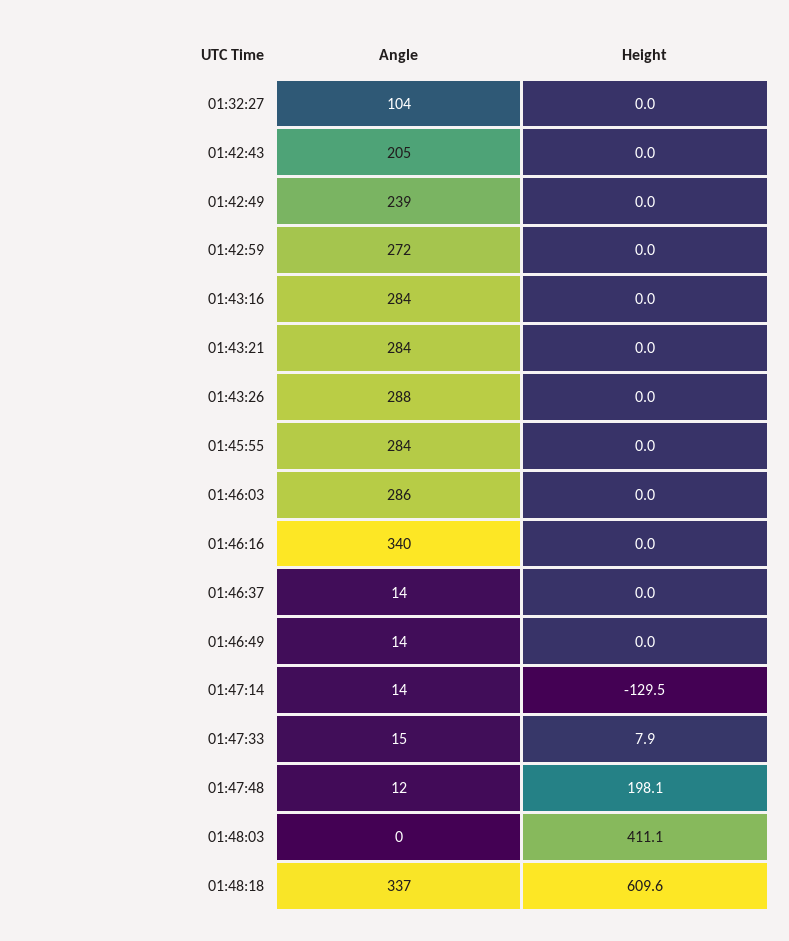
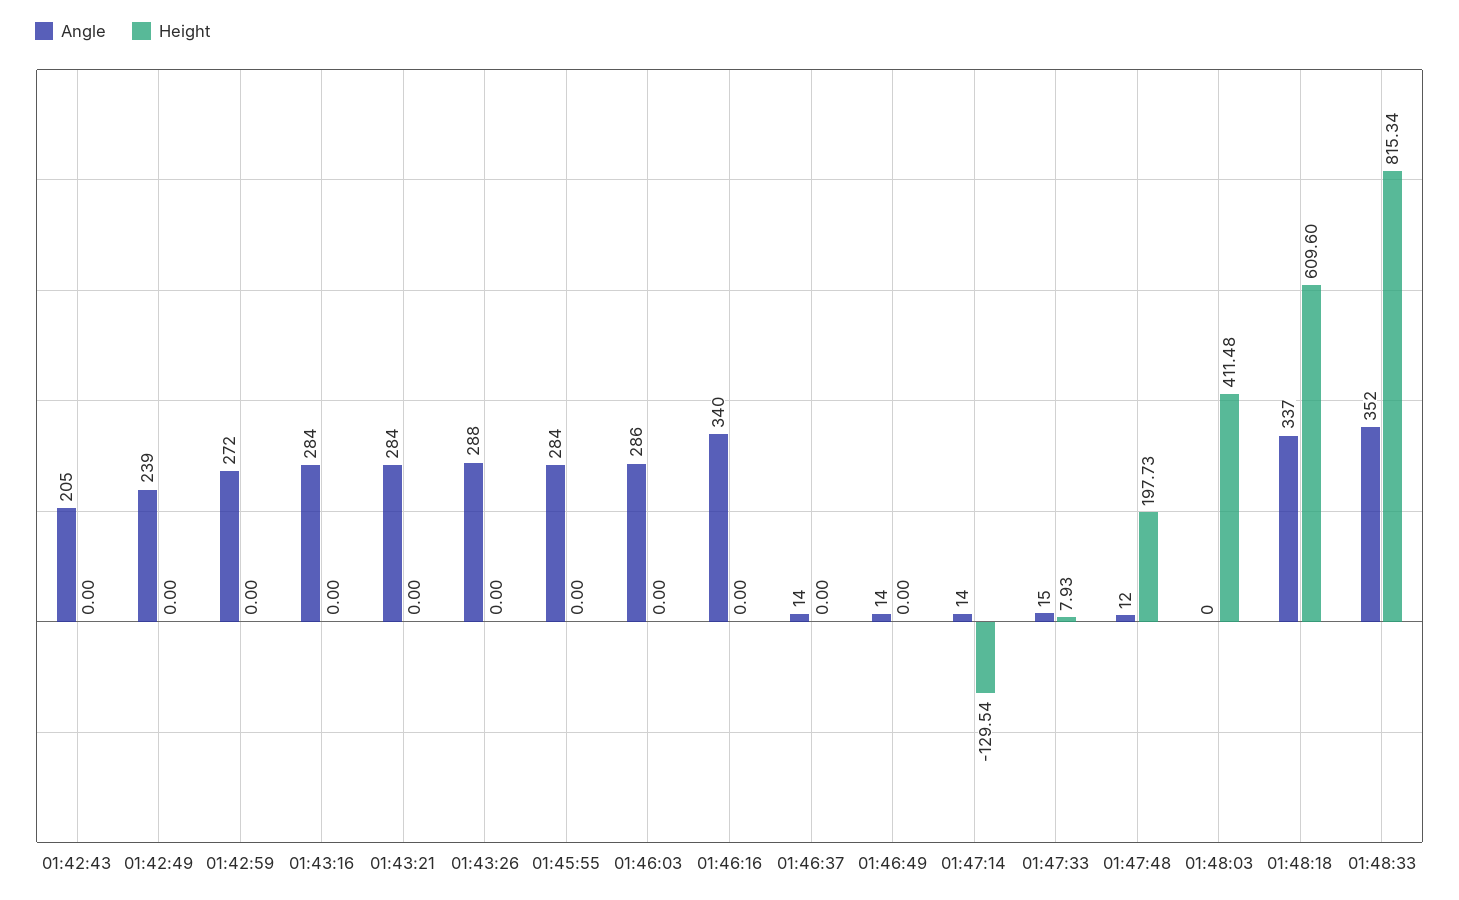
Angle, 01:32:27: 104 -> none
Height, 01:32:27: 0 -> none
Height, 01:47:48: 198.1 -> 197.73
Height, 01:48:03: 411.1 -> 411.48
Angle, 01:48:33: none -> 352
Height, 01:48:33: none -> 815.34

